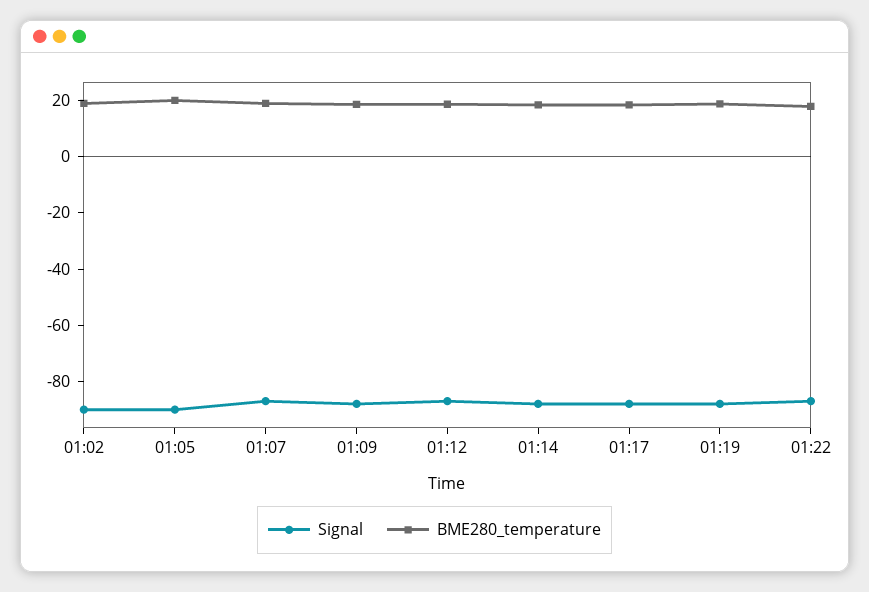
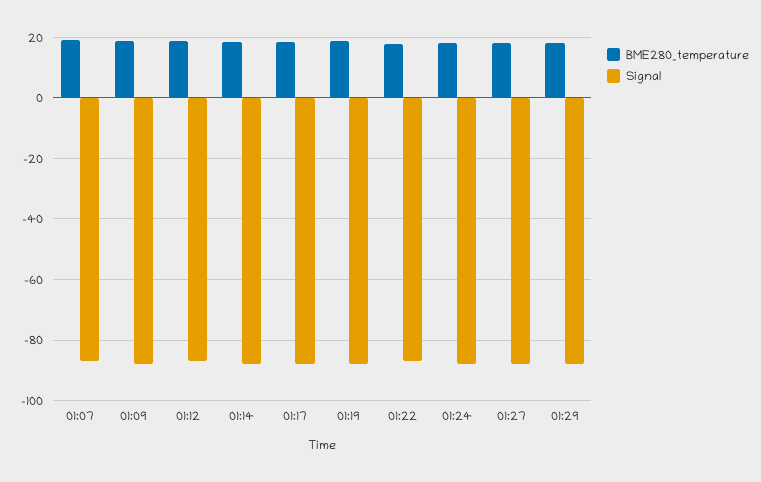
Signal, 01:02: -90 -> none
BME280_temperature, 01:02: 20 -> none
Signal, 01:05: -90 -> none
BME280_temperature, 01:05: 20 -> none
BME280_temperature, 01:24: none -> 18
Signal, 01:24: none -> -88
BME280_temperature, 01:27: none -> 18
Signal, 01:27: none -> -88
BME280_temperature, 01:29: none -> 18
Signal, 01:29: none -> -88

